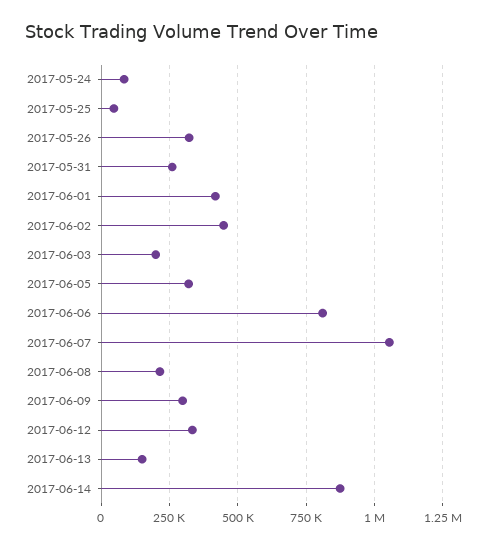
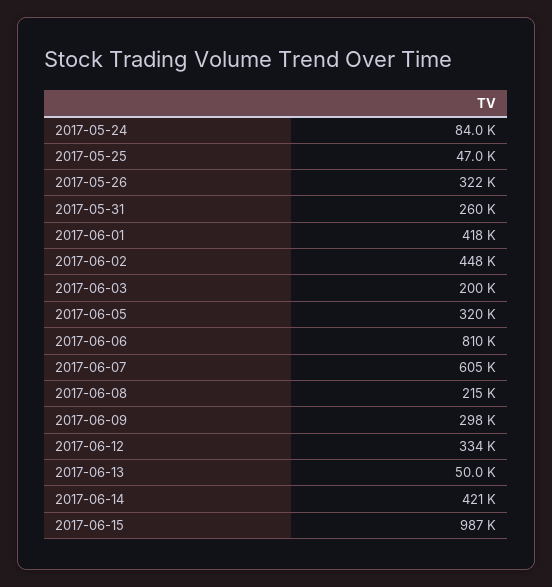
2017-06-07: 1050000 -> 605000
2017-06-13: 150000 -> 50000
2017-06-14: 875000 -> 421000
2017-06-15: none -> 987000

